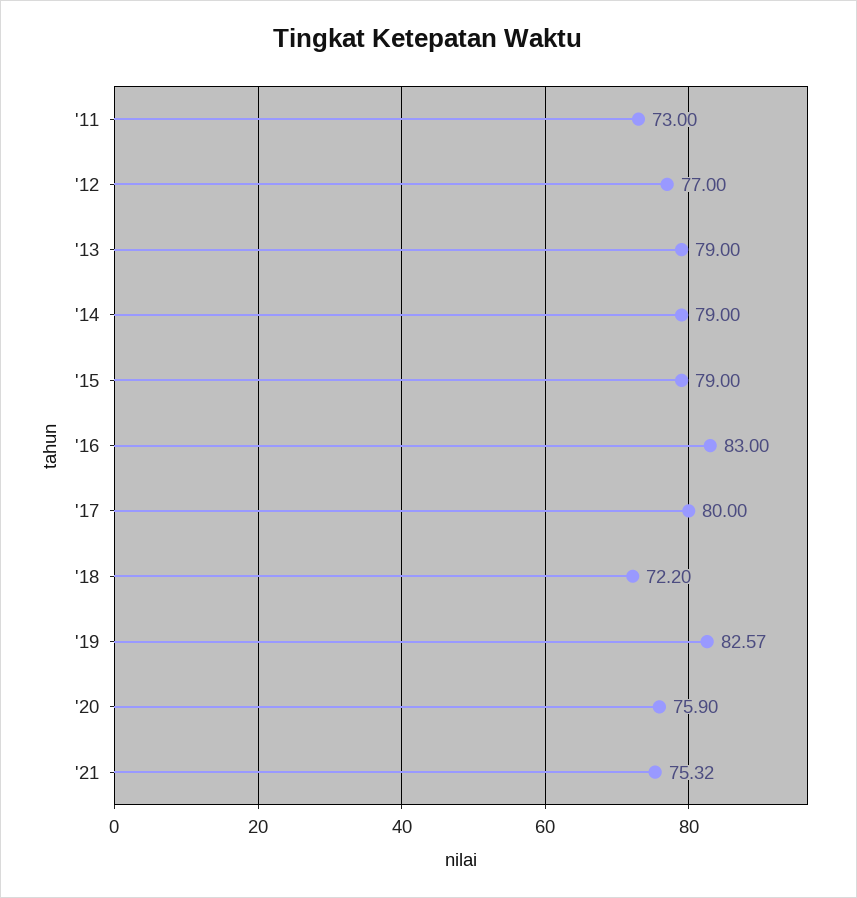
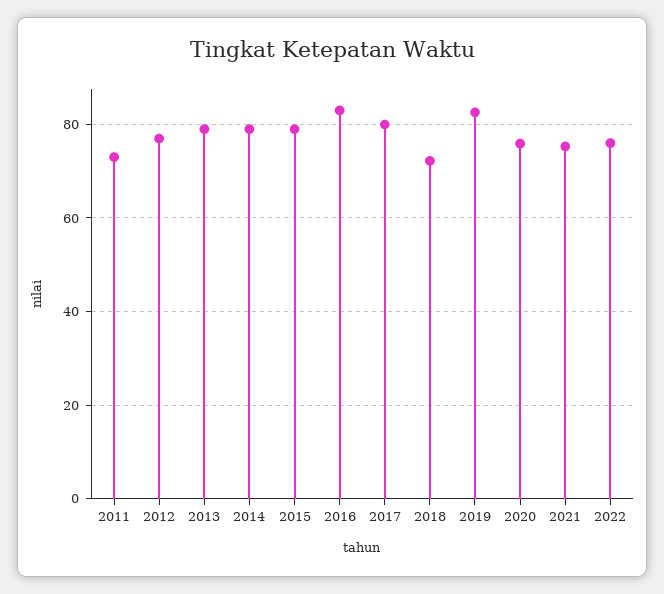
2022: none -> 76

